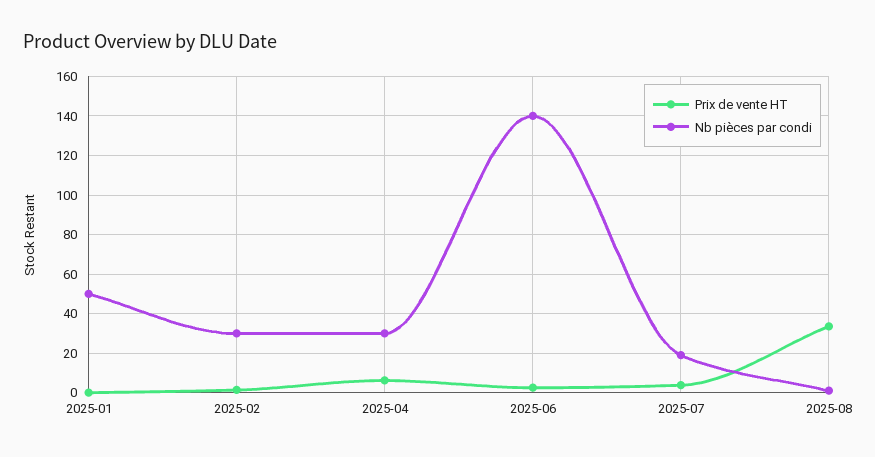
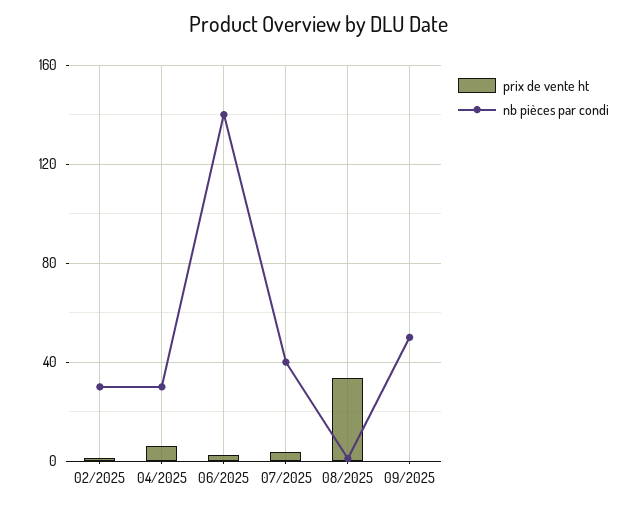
Prix de vente HT, 2025-01: 0 -> none
Nb pièces par condi, 2025-01: 50 -> none
Nb pièces par condi, 2025-07: 20 -> 40
Prix de vente HT, 09/2025: none -> 0
Nb pièces par condi, 09/2025: none -> 50

